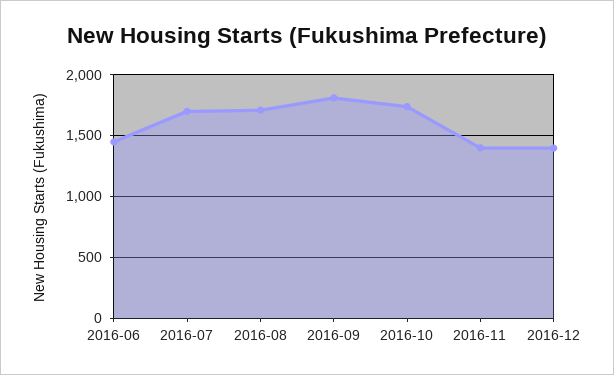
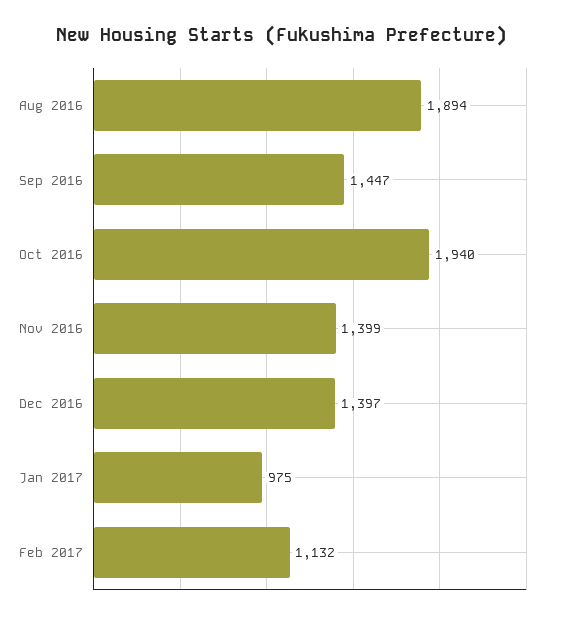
2016-06: 1450 -> none
2016-07: 1700 -> none
2016-08: 1700 -> 1894
2016-09: 1800 -> 1447
2016-10: 1750 -> 1940
Jan 2017: none -> 975
Feb 2017: none -> 1132

